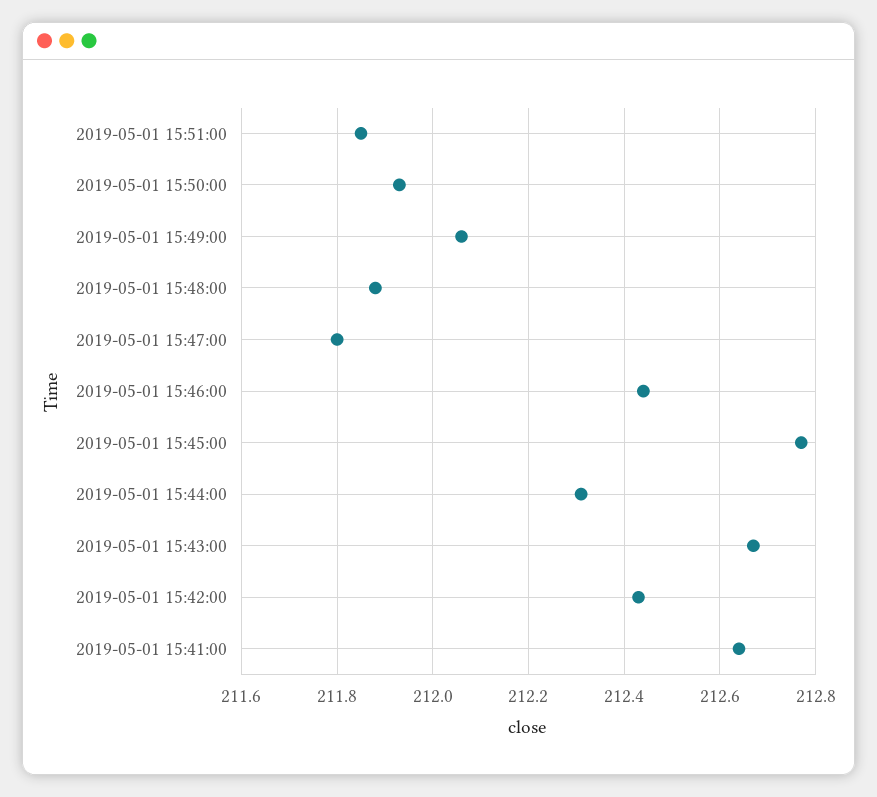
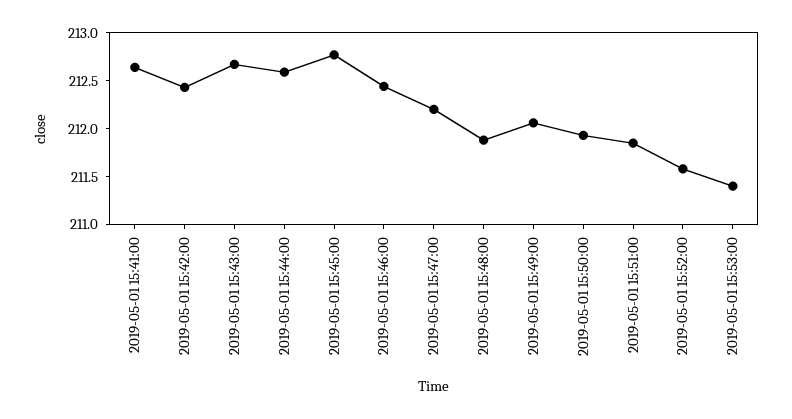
2019-05-01 15:47:00: 211.8 -> 212.2
2019-05-01 15:44:00: 212.3 -> 212.6
2019-05-01 15:52:00: none -> 211.6
2019-05-01 15:53:00: none -> 211.4

